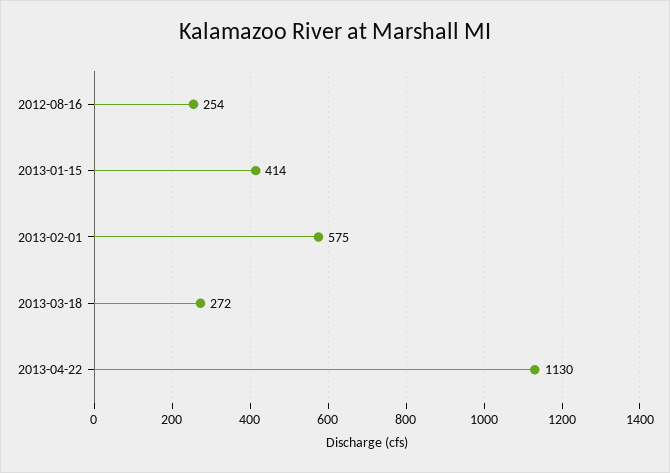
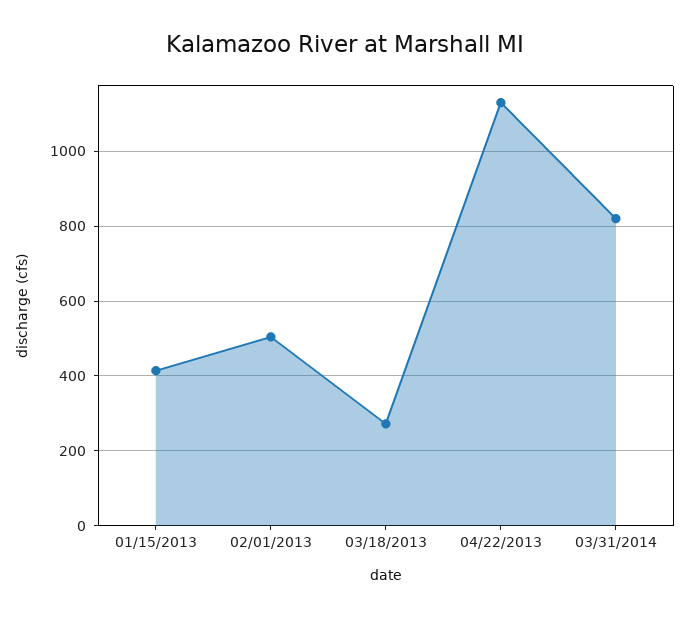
2012-08-16: 254 -> none
2013-02-01: 575 -> 500
03/31/2014: none -> 820

